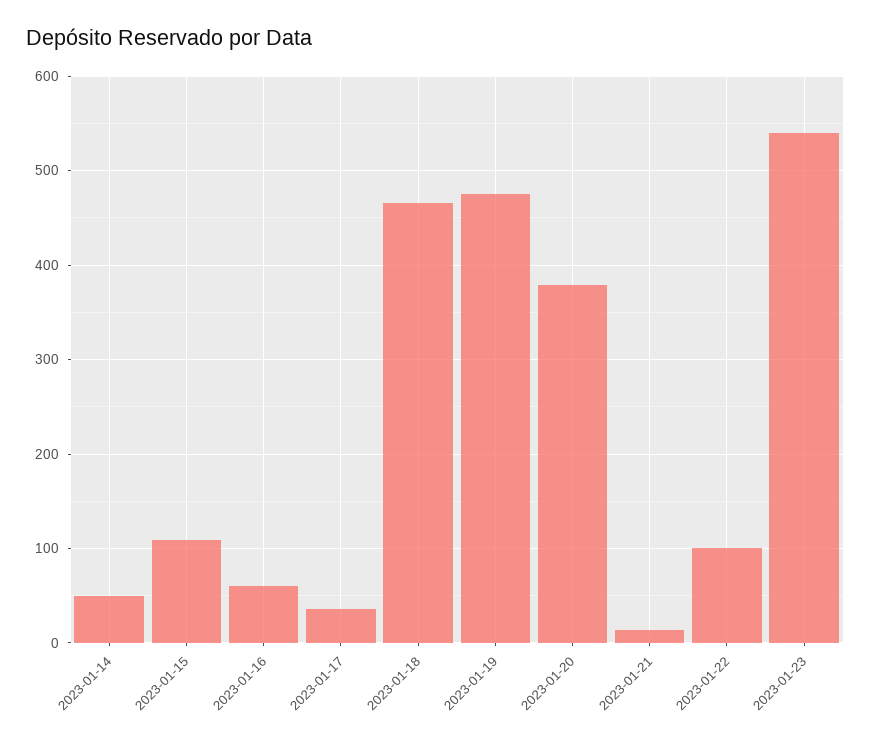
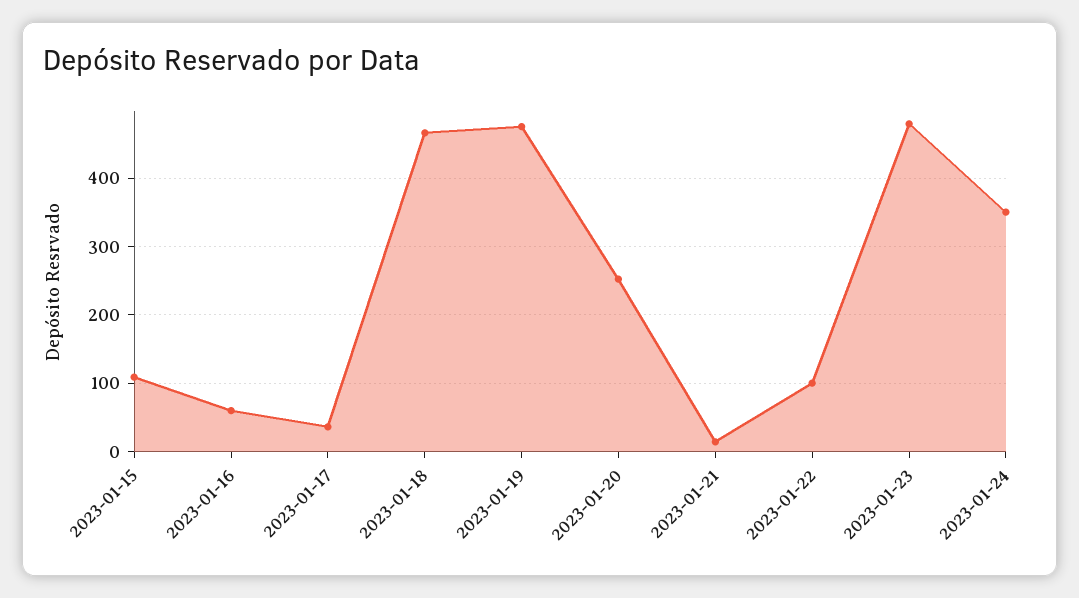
2023-01-14: 50 -> none
2023-01-20: 380 -> 250
2023-01-23: 540 -> 480
2023-01-24: none -> 350

